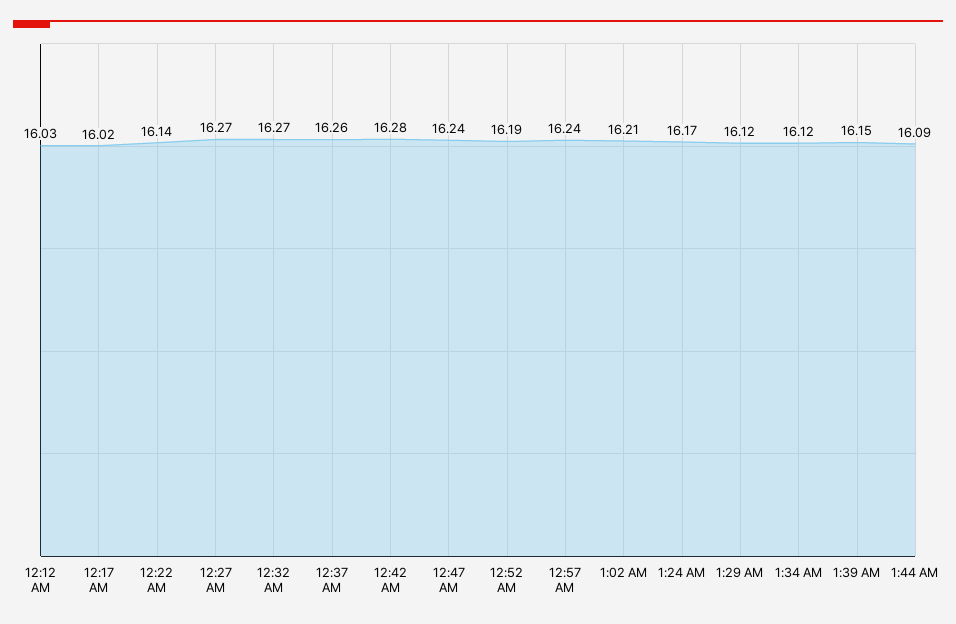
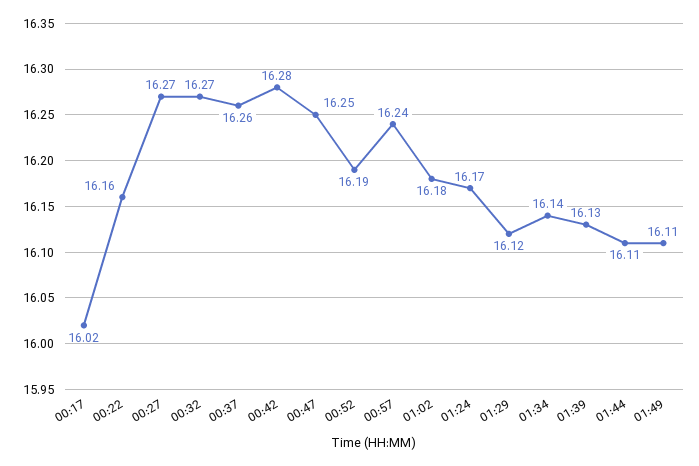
12:12 AM: 16.03 -> none
12:22 AM: 16.14 -> 16.16
12:47 AM: 16.24 -> 16.25
1:02 AM: 16.21 -> 16.18
1:34 AM: 16.12 -> 16.14
1:39 AM: 16.15 -> 16.13
1:44 AM: 16.09 -> 16.11
01:49: none -> 16.11

